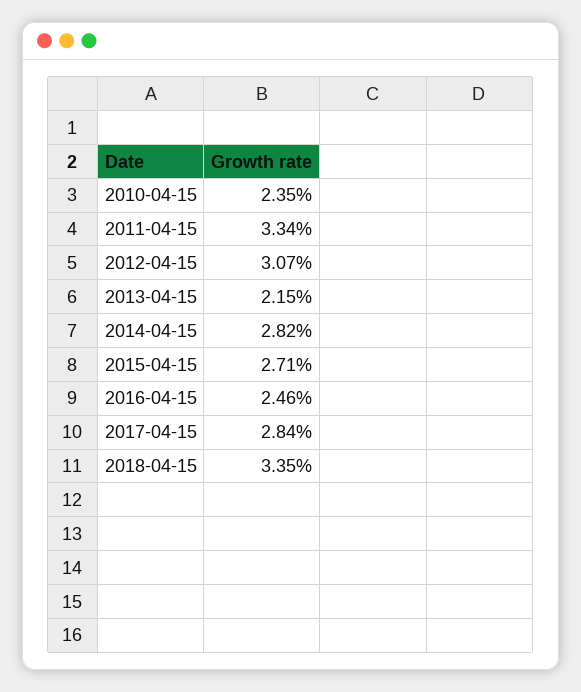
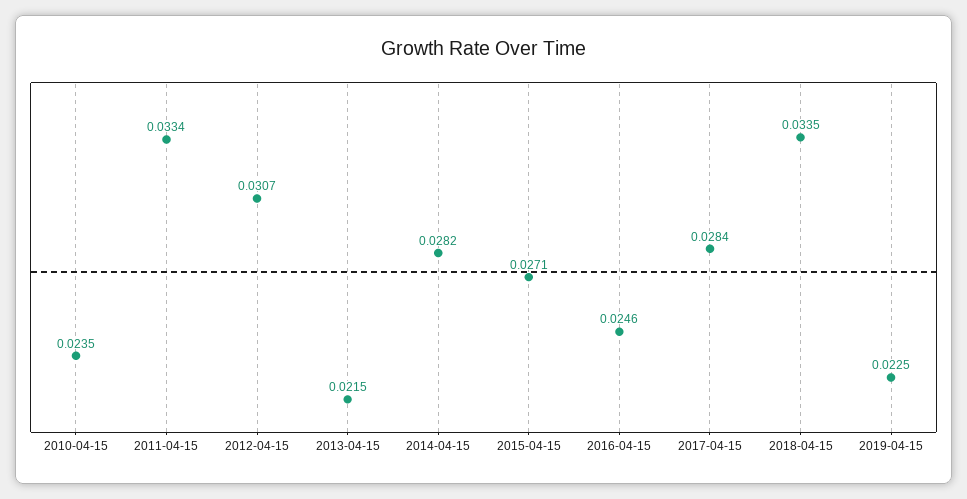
2019-04-15: none -> 0.0225

